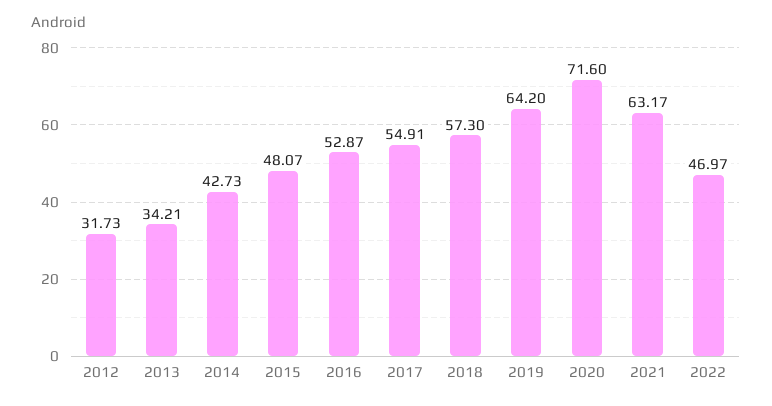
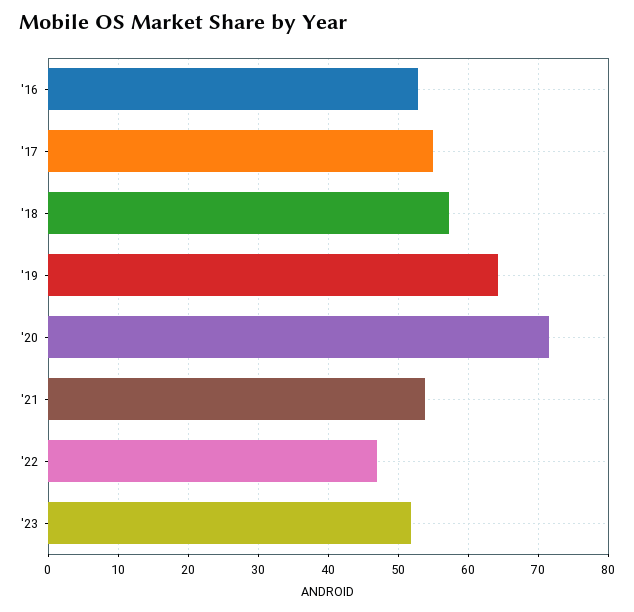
2012: 31.73 -> none
2013: 34.21 -> none
2014: 42.73 -> none
2015: 48.07 -> none
2021: 63.17 -> 54
'23: none -> 52

